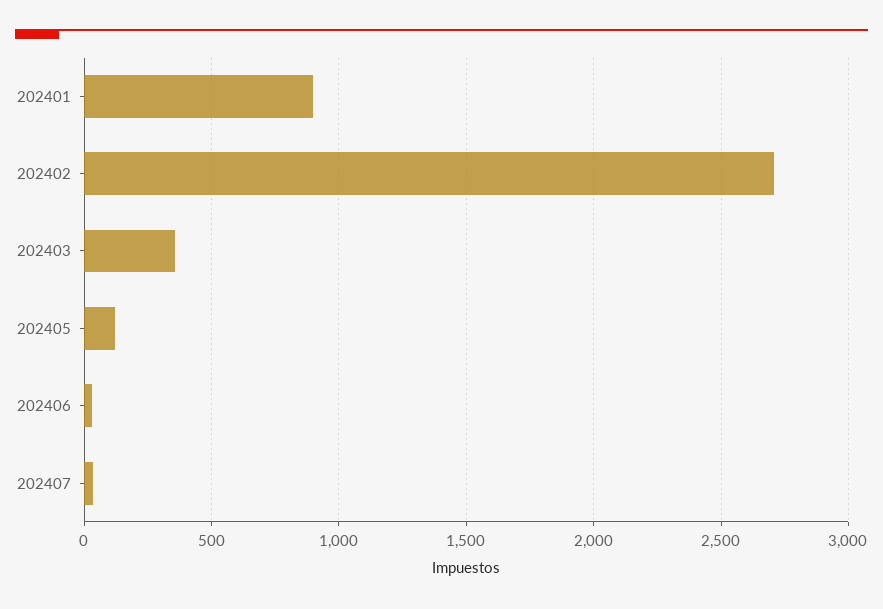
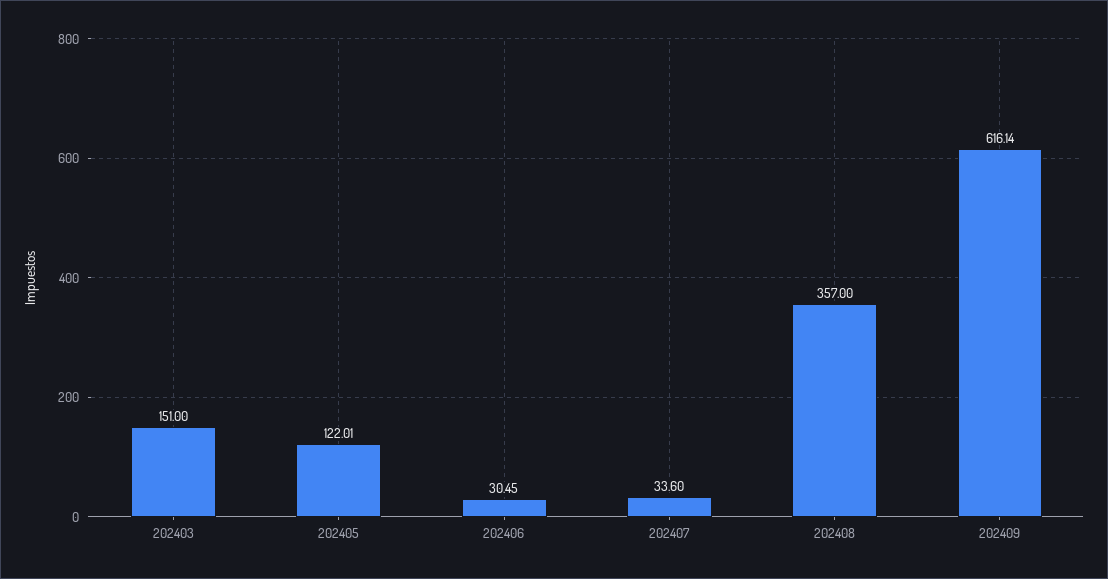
202401: 900 -> none
202402: 2700 -> none
202403: 350 -> 151
202408: none -> 357
202409: none -> 616.14

